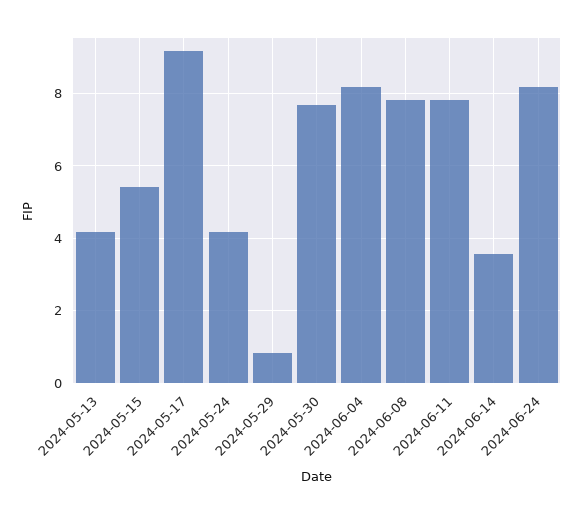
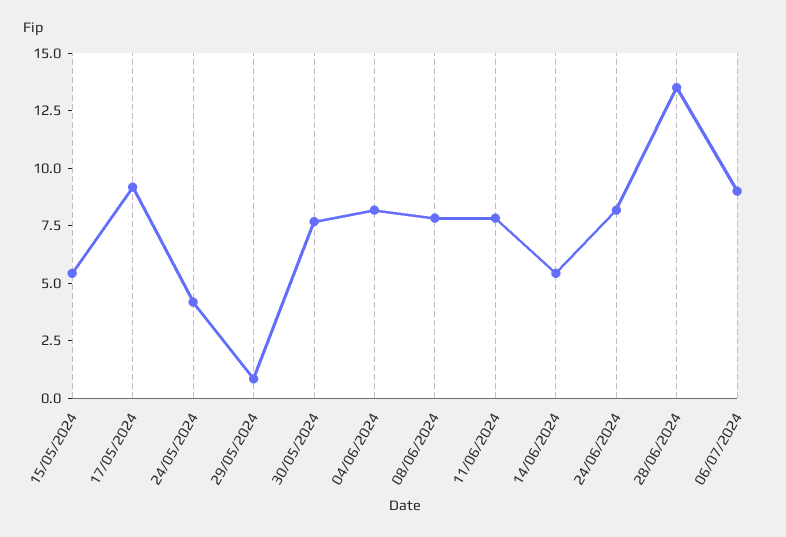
2024-05-13: 4.2 -> none
2024-06-14: 3.6 -> 5.5
28/06/2024: none -> 13.5
06/07/2024: none -> 9

